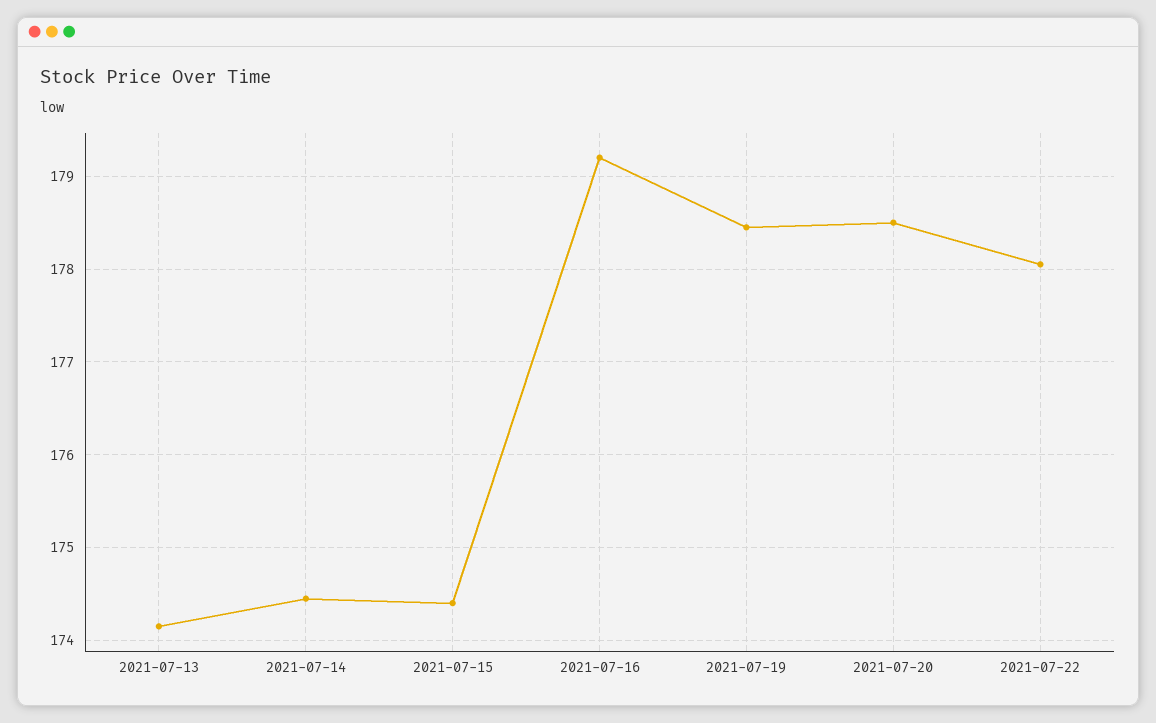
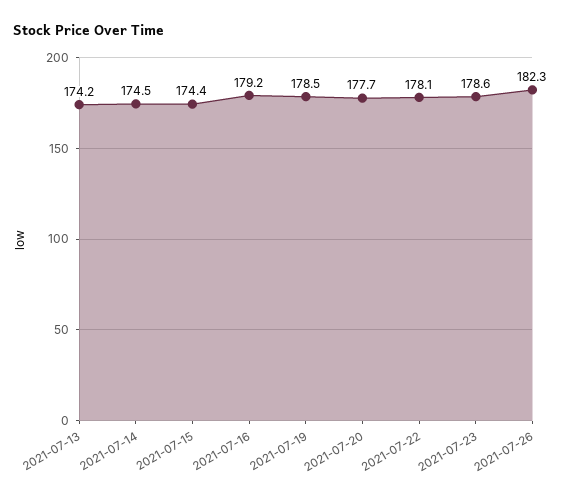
2021-07-20: 178.5 -> 177.7
2021-07-23: none -> 178.6
2021-07-26: none -> 182.3

